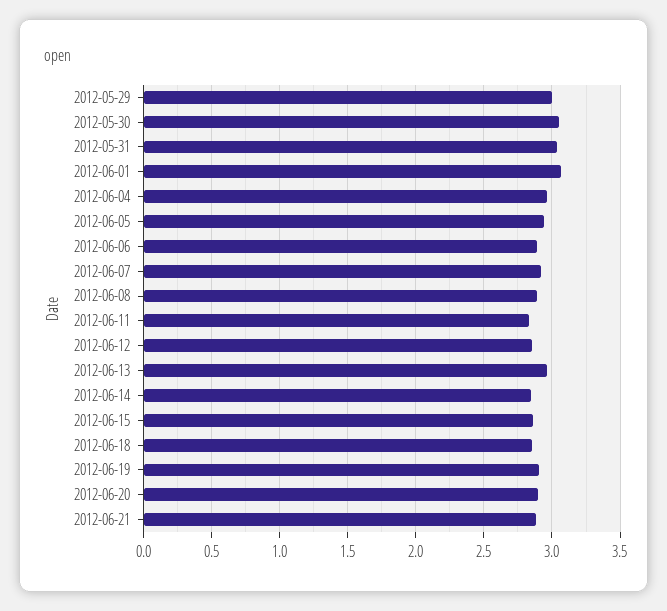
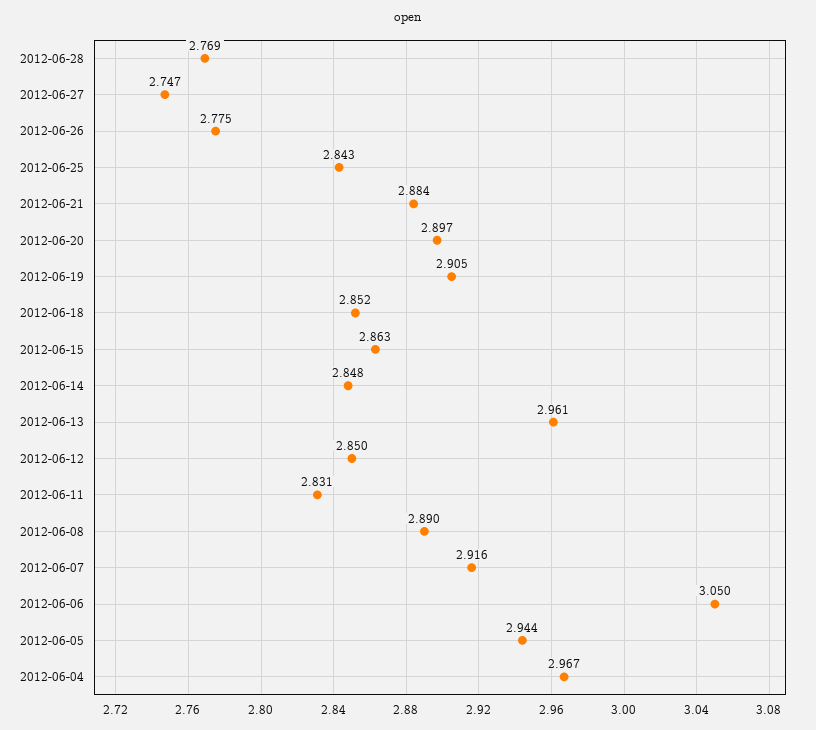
2012-05-29: 3 -> none
2012-05-30: 3.05 -> none
2012-05-31: 3.05 -> none
2012-06-01: 3.05 -> none
2012-06-06: 2.9 -> 3.05
2012-06-28: none -> 2.769
2012-06-27: none -> 2.747
2012-06-26: none -> 2.775
2012-06-25: none -> 2.843

